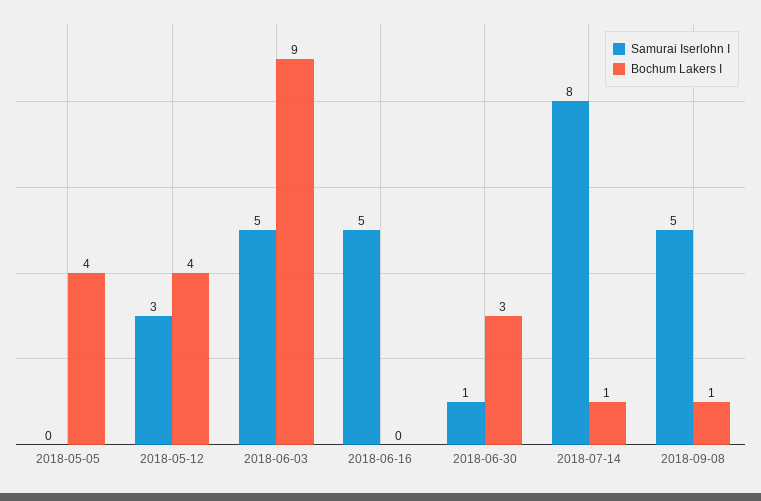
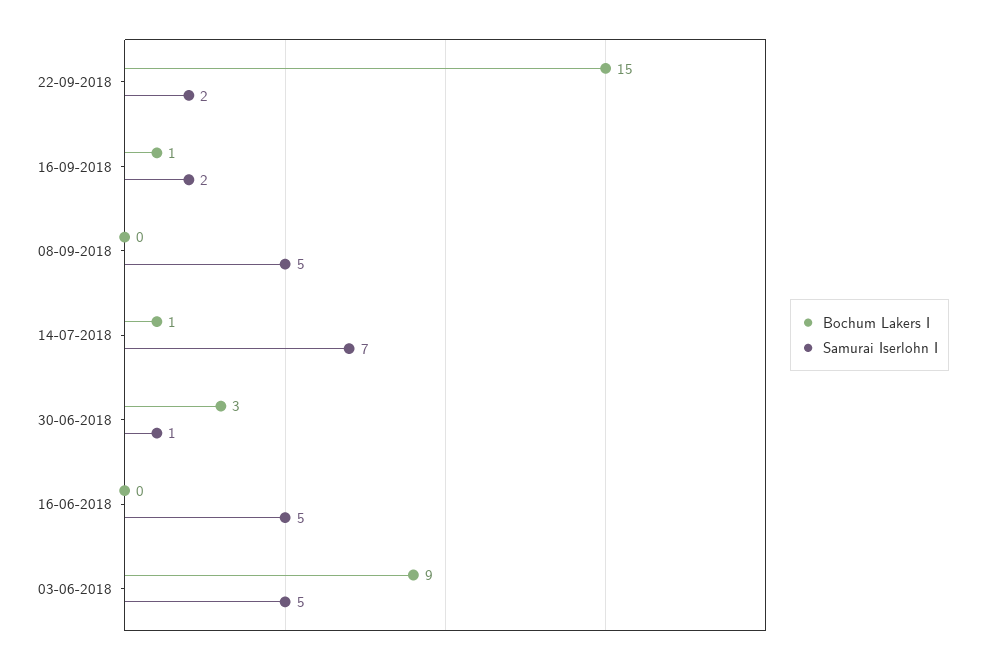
Samurai Iserlohn I, 2018-05-05: 0 -> none
Bochum Lakers I, 2018-05-05: 4 -> none
Samurai Iserlohn I, 2018-05-12: 3 -> none
Bochum Lakers I, 2018-05-12: 4 -> none
Samurai Iserlohn I, 2018-07-14: 8 -> 7
Bochum Lakers I, 2018-09-08: 1 -> 0
Bochum Lakers I, 22-09-2018: none -> 15
Samurai Iserlohn I, 22-09-2018: none -> 2
Bochum Lakers I, 16-09-2018: none -> 1
Samurai Iserlohn I, 16-09-2018: none -> 2

